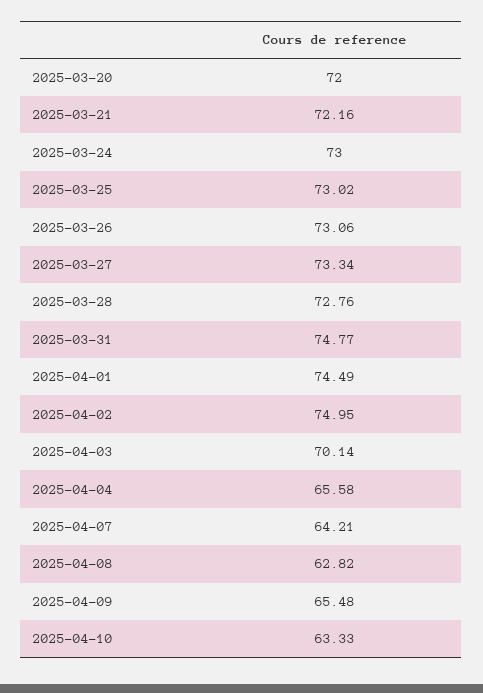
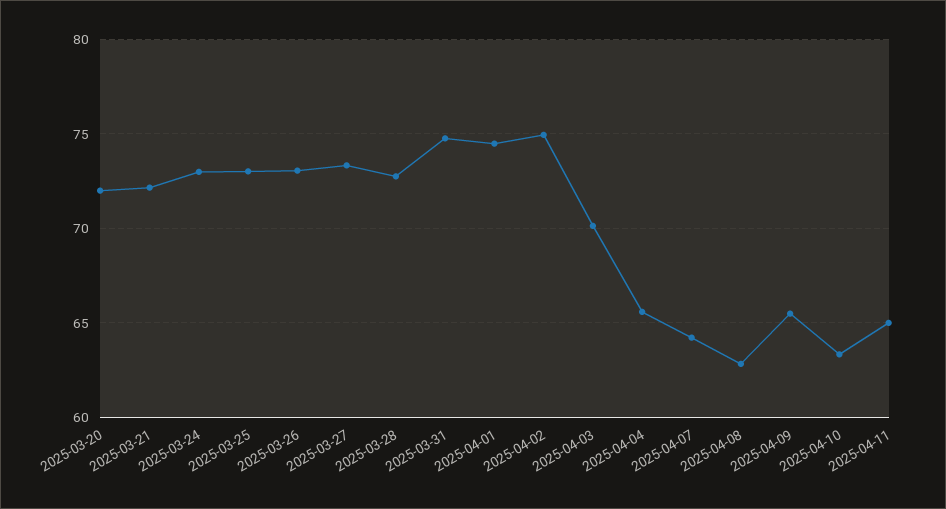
2025-04-11: none -> 65

